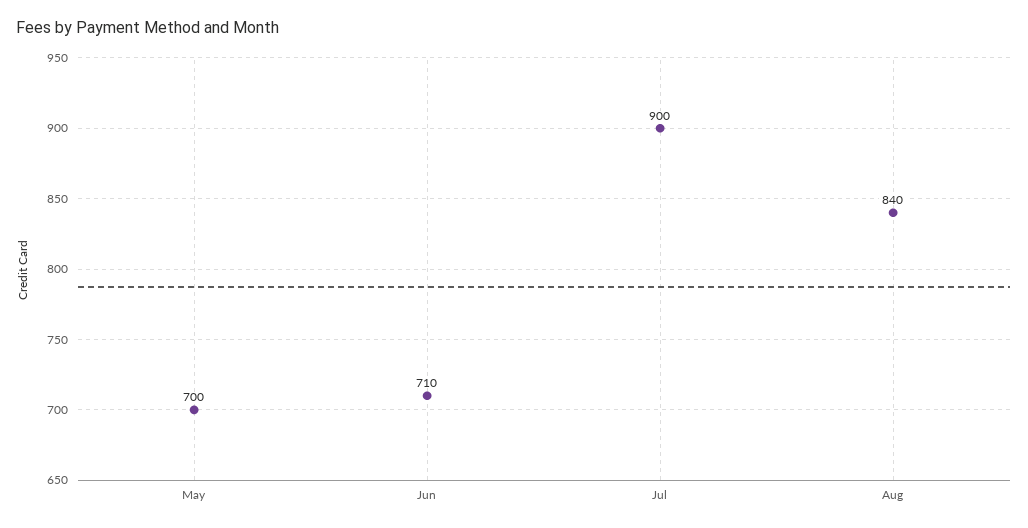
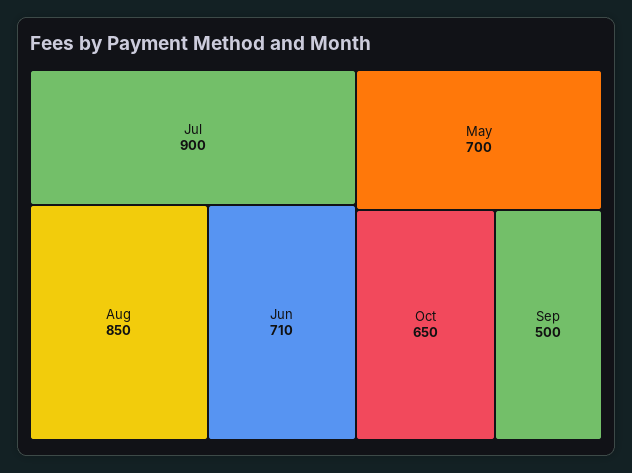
Aug: 840 -> 850
Oct: none -> 650
Sep: none -> 500

